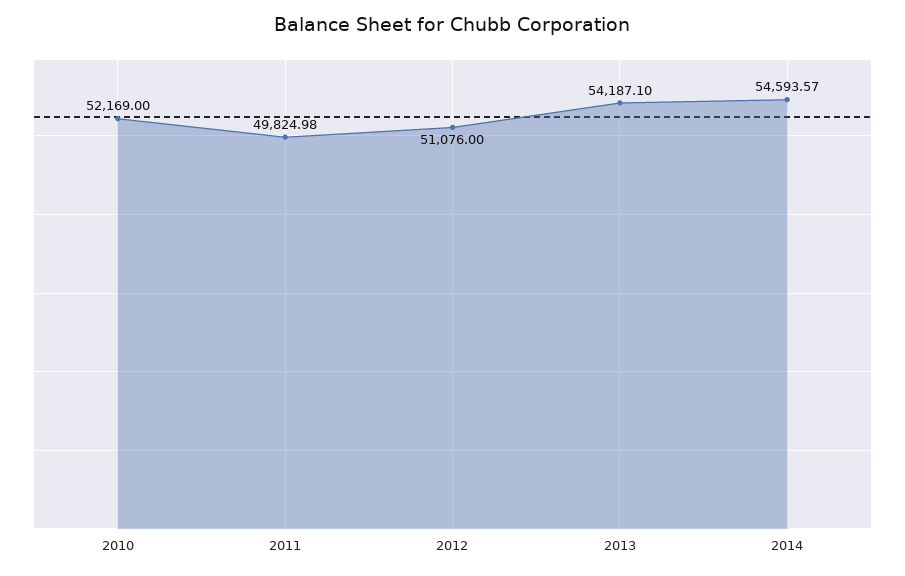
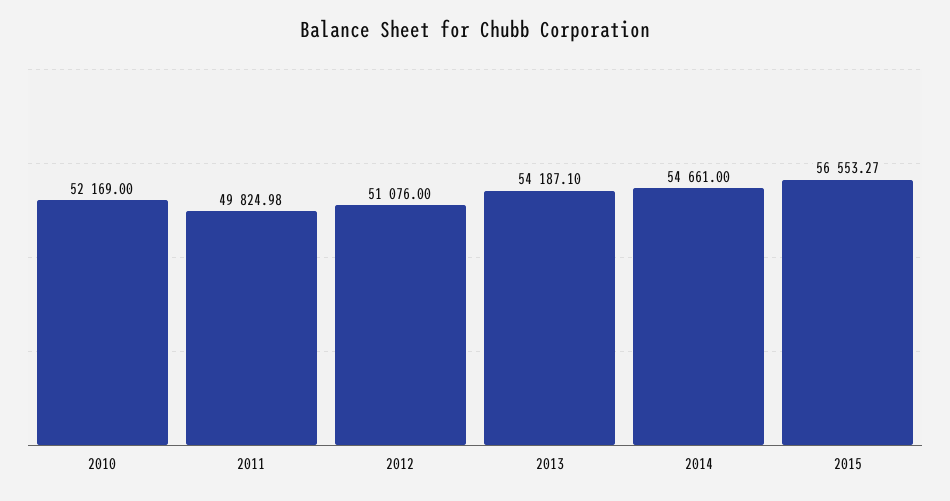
2014: 54593.57 -> 54661
2015: none -> 56553.27

